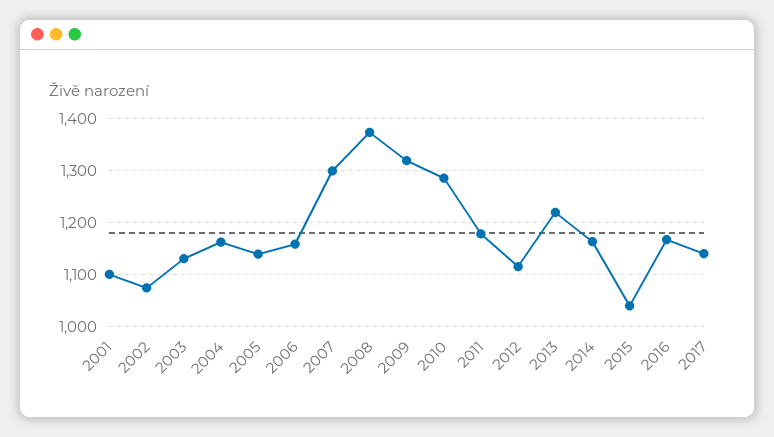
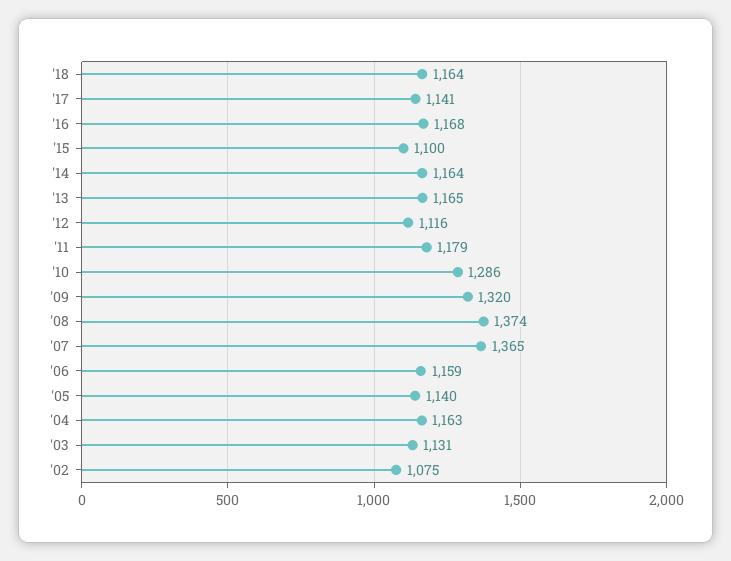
2001: 1100 -> none
2007: 1300 -> 1365
2013: 1220 -> 1165
2015: 1040 -> 1100
'18: none -> 1164

